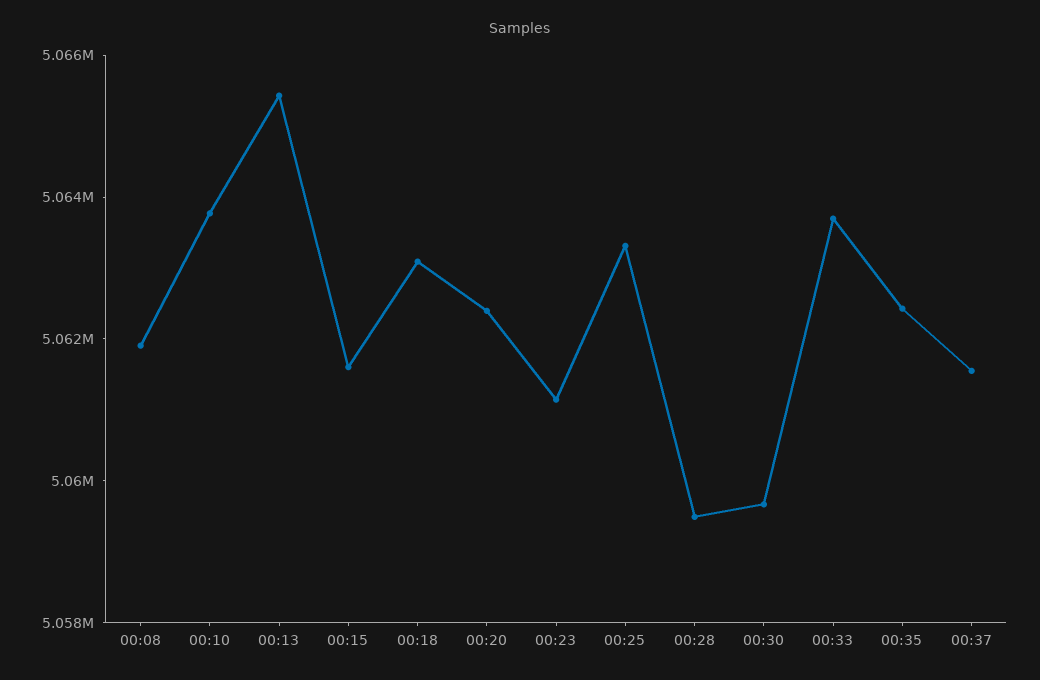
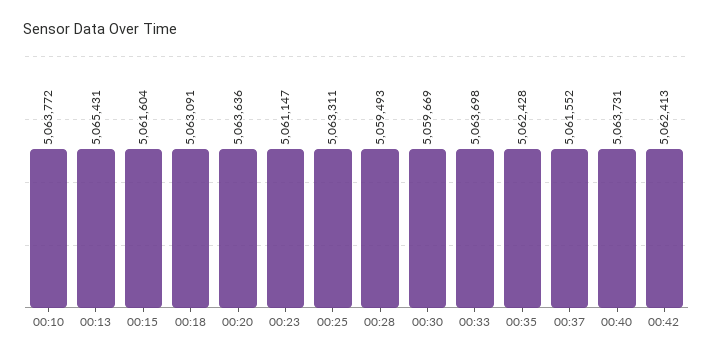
00:08: 5062000 -> none
00:20: 5062500 -> 5063636
00:40: none -> 5063731
00:42: none -> 5062413

